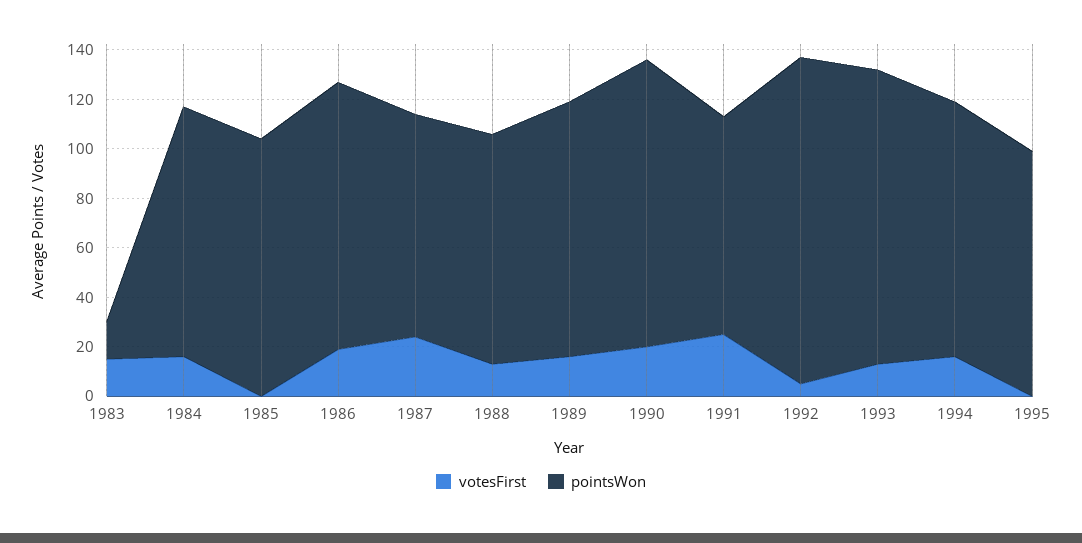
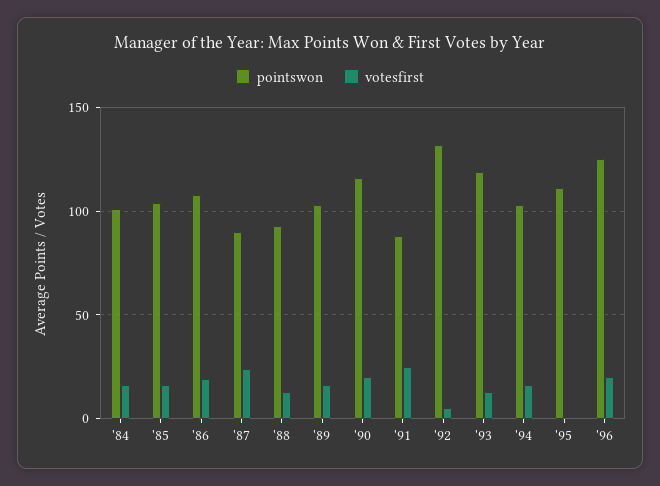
votesFirst, 1983: 15 -> none
pointsWon, 1983: 15 -> none
votesFirst, 1985: 0 -> 15
pointsWon, 1995: 100 -> 110
pointsWon, '96: none -> 125
votesFirst, '96: none -> 20

